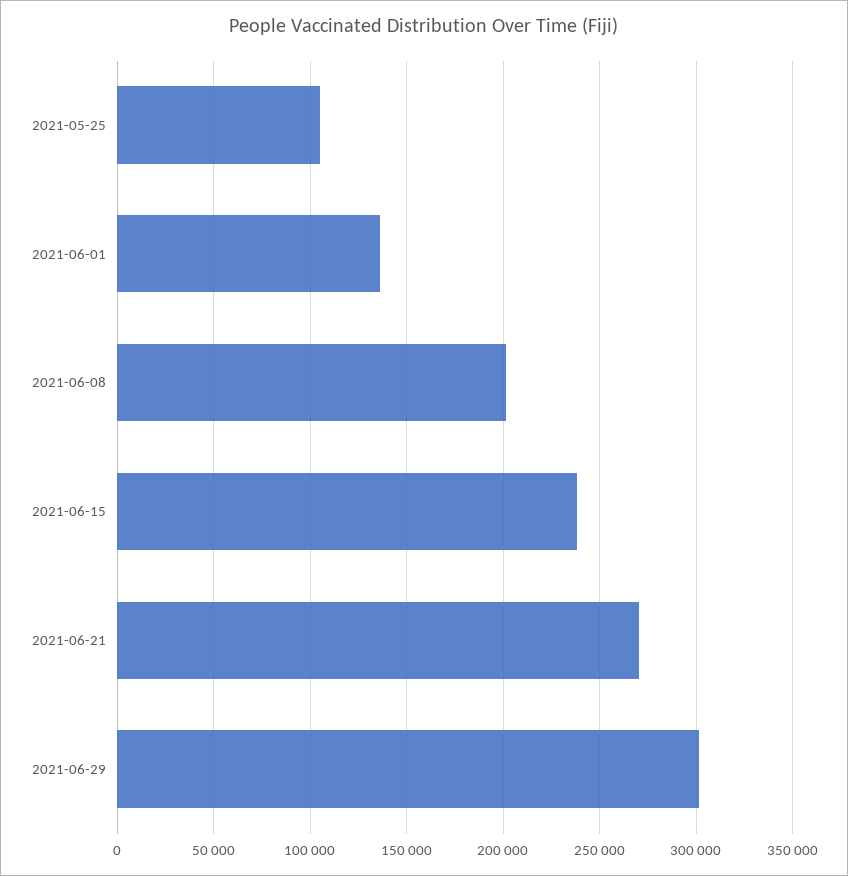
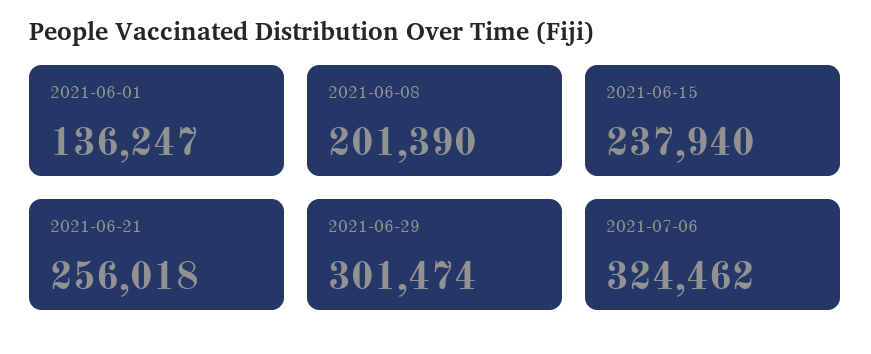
2021-05-25: 105000 -> none
2021-06-21: 270000 -> 256018
2021-07-06: none -> 324462

